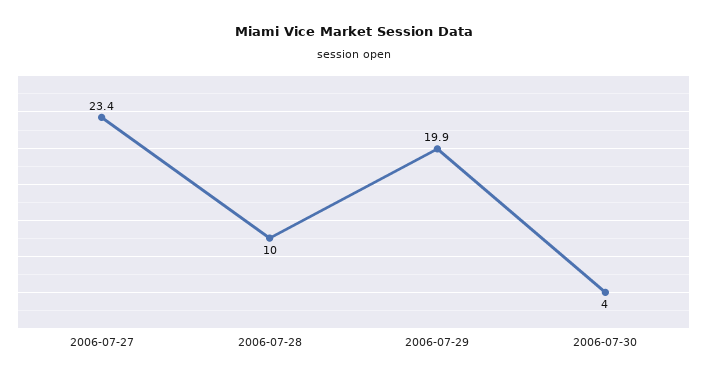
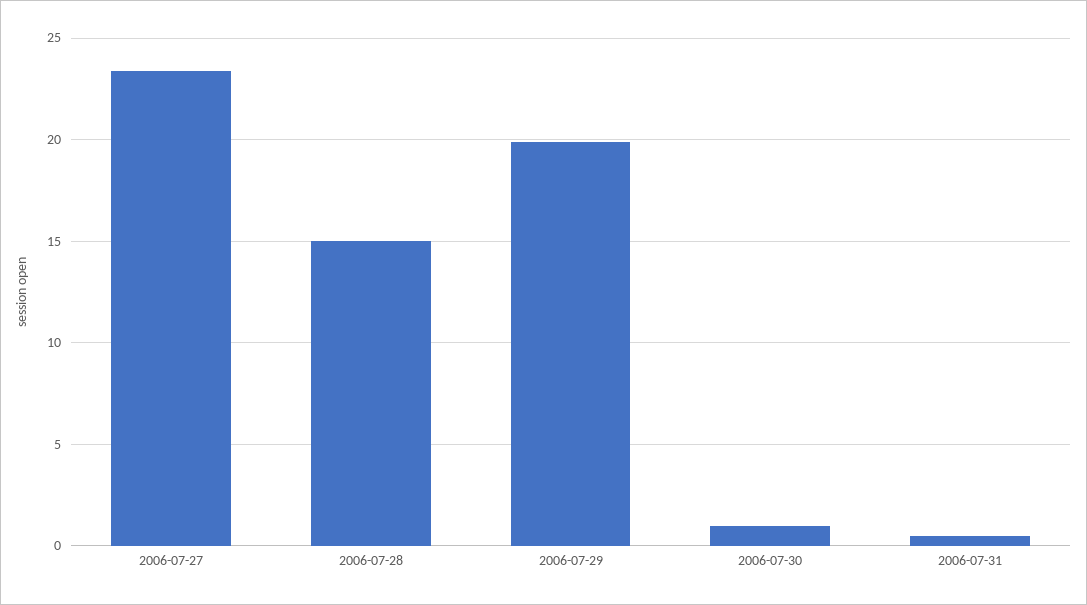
2006-07-28: 10 -> 15
2006-07-30: 4 -> 1
2006-07-31: none -> 0.5

